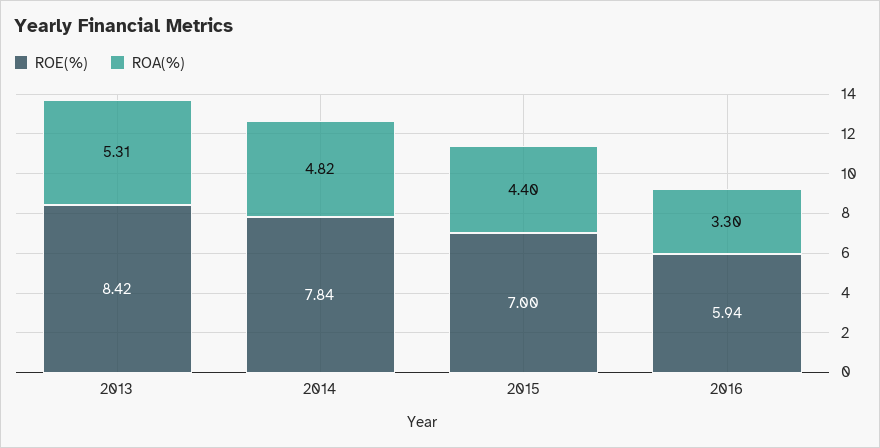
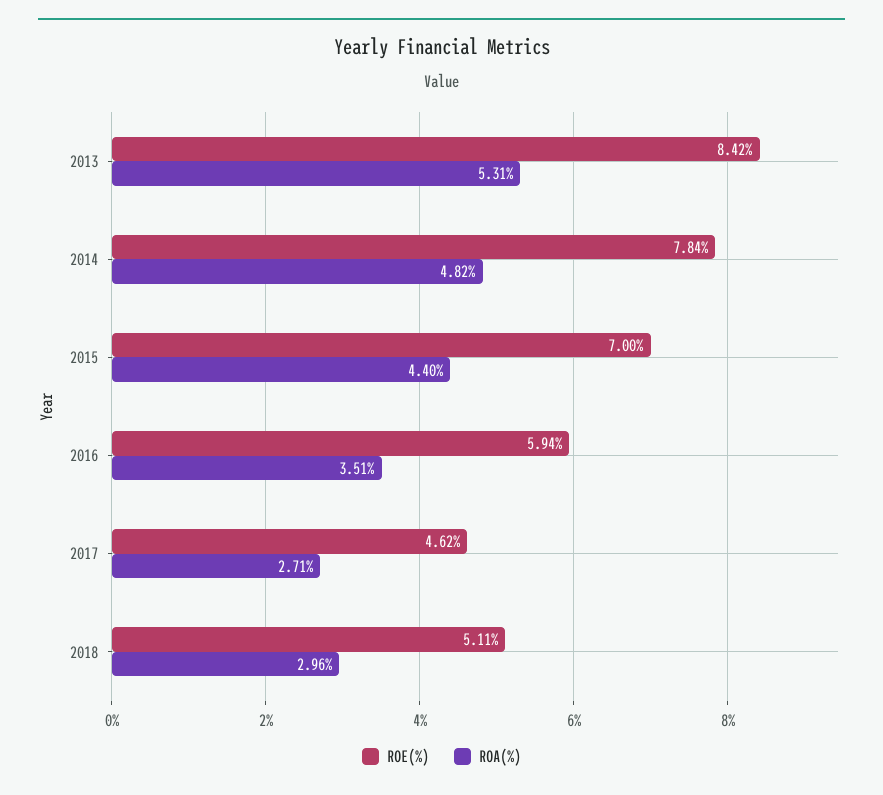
ROA(%), 2016: 3.3 -> 3.51
ROE(%), 2017: none -> 4.62
ROA(%), 2017: none -> 2.71
ROE(%), 2018: none -> 5.11
ROA(%), 2018: none -> 2.96

